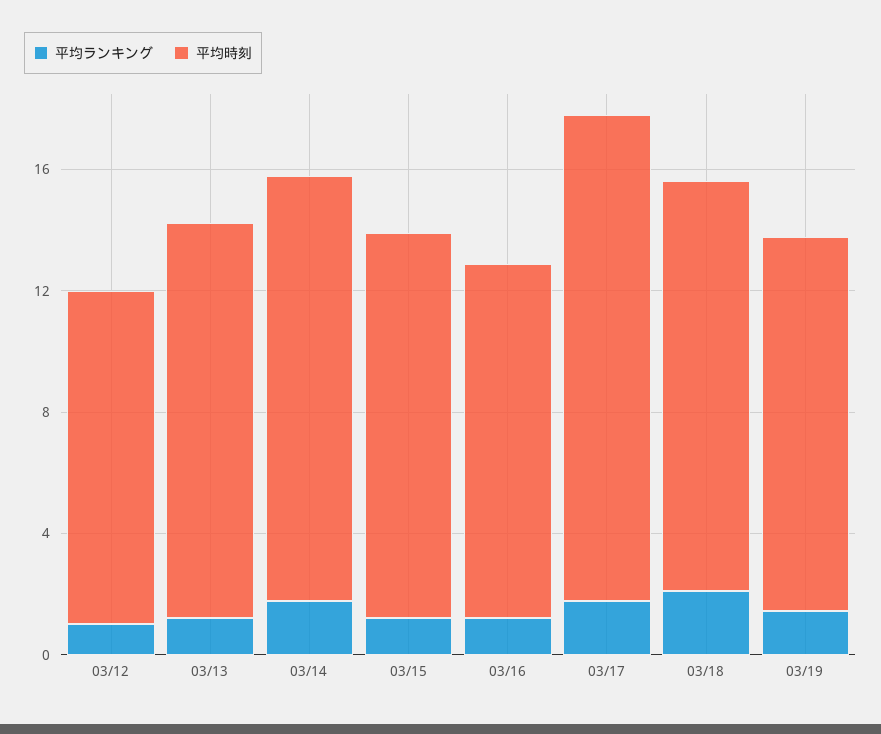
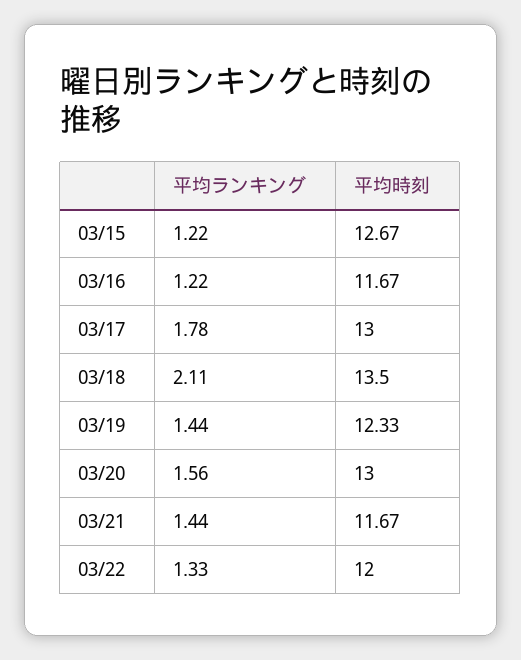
平均ランキング, 03/12: 1 -> none
平均時刻, 03/12: 11 -> none
平均ランキング, 03/13: 1 -> none
平均時刻, 03/13: 13 -> none
平均ランキング, 03/14: 2 -> none
平均時刻, 03/14: 14 -> none
平均時刻, 03/17: 16 -> 13
平均ランキング, 03/20: none -> 1.56
平均時刻, 03/20: none -> 13
平均ランキング, 03/21: none -> 1.44
平均時刻, 03/21: none -> 11.67
平均ランキング, 03/22: none -> 1.33
平均時刻, 03/22: none -> 12

